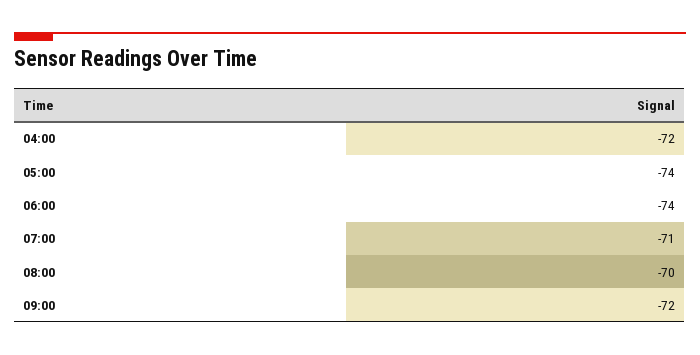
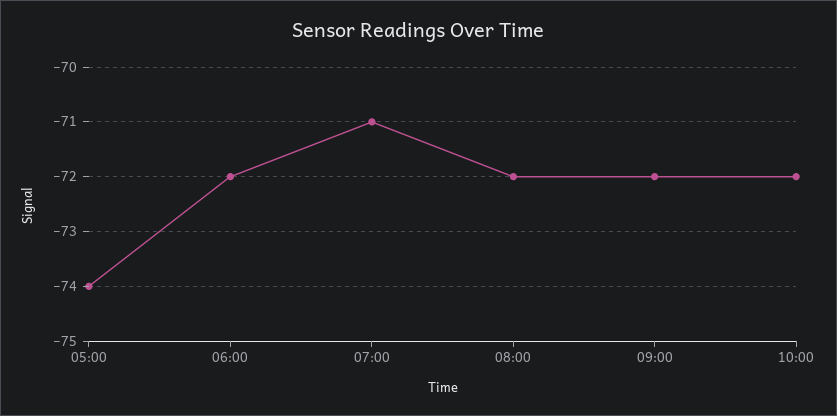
04:00: -72 -> none
06:00: -74 -> -72
08:00: -70 -> -72
10:00: none -> -72

